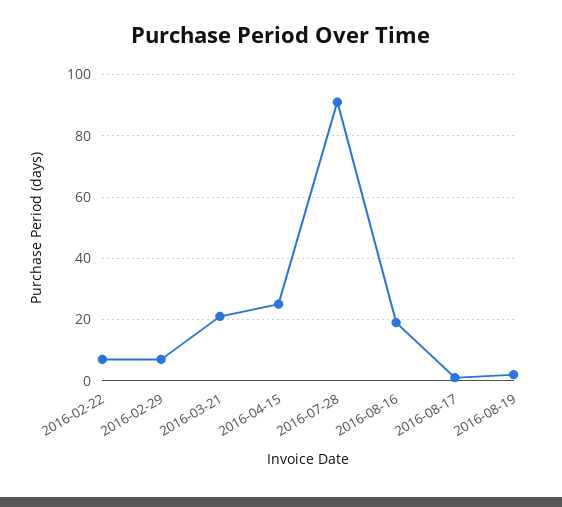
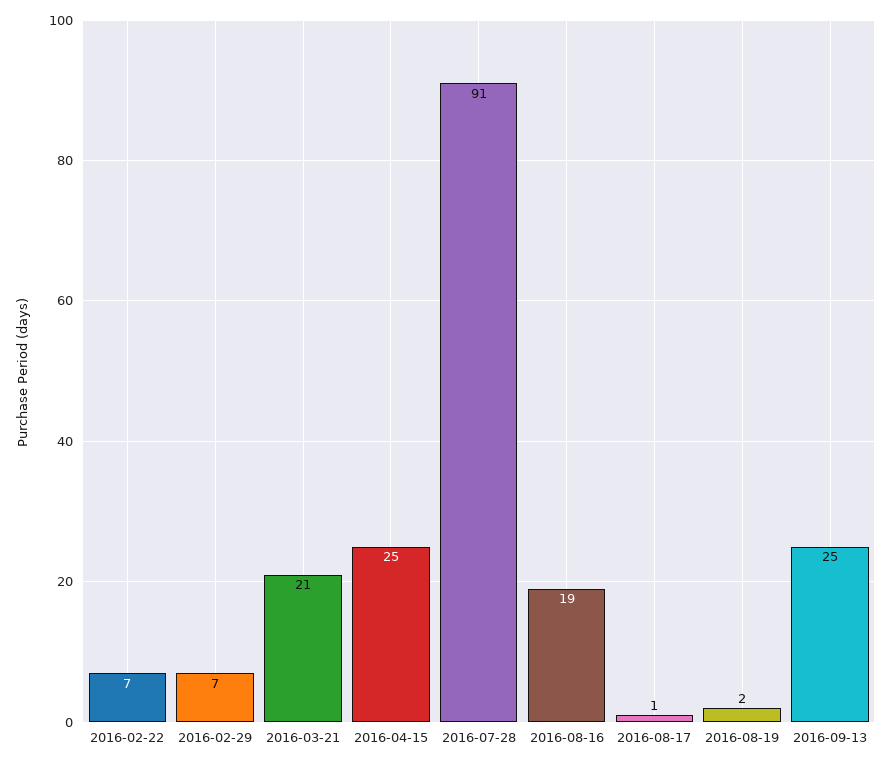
2016-09-13: none -> 25

